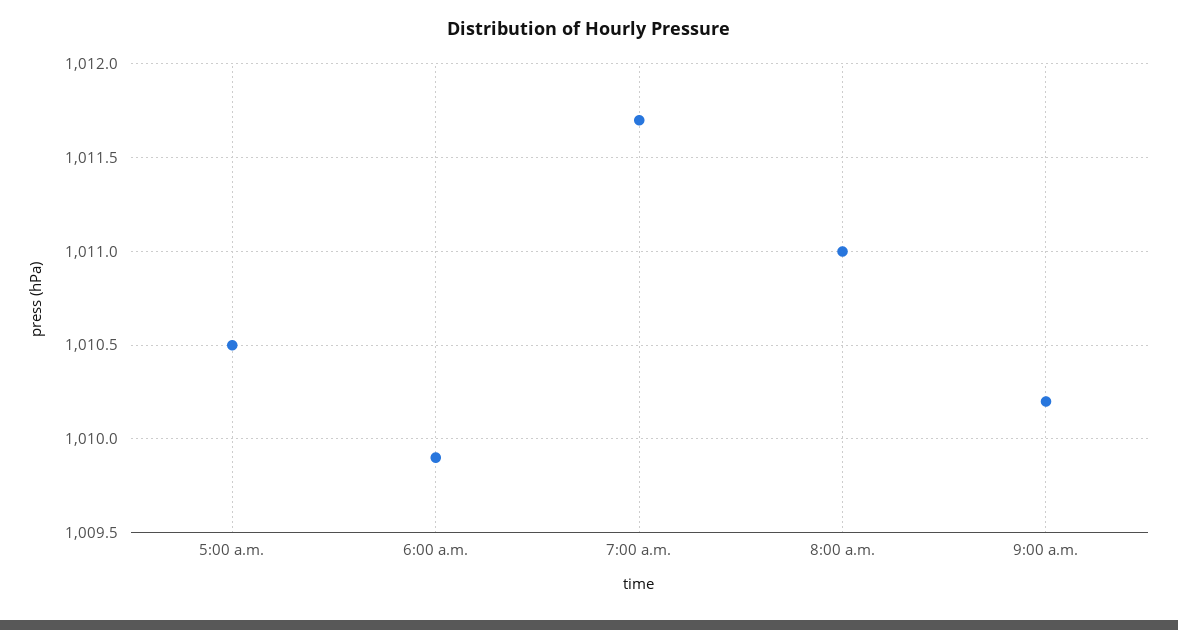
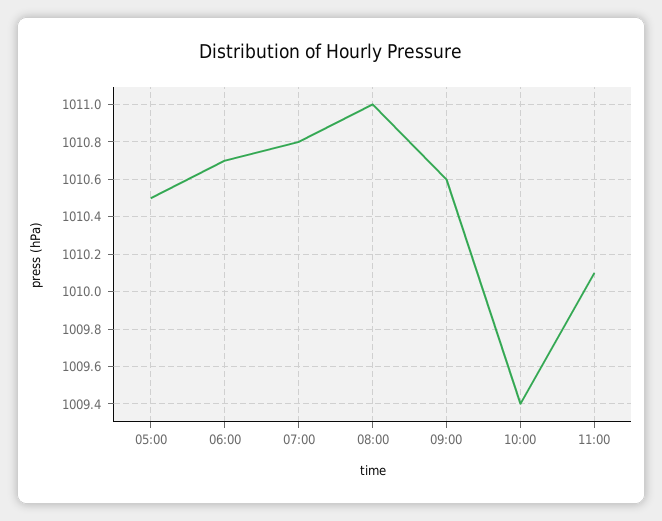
6:00 a.m.: 1009.9 -> 1010.7
7:00 a.m.: 1011.7 -> 1010.8
9:00 a.m.: 1010.2 -> 1010.6
10:00: none -> 1009.4
11:00: none -> 1010.1

